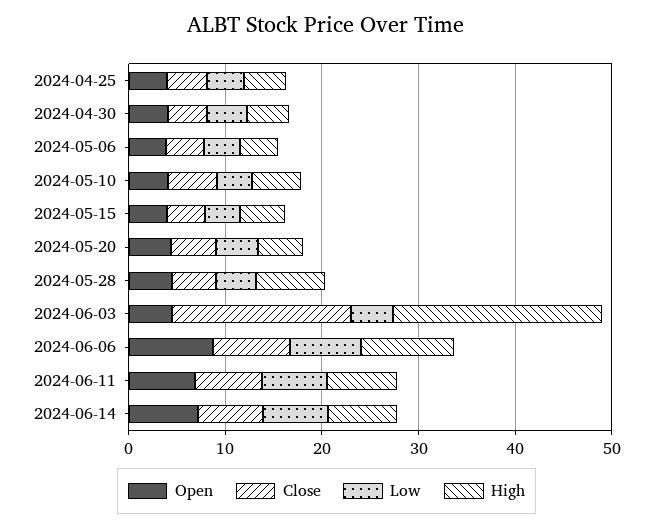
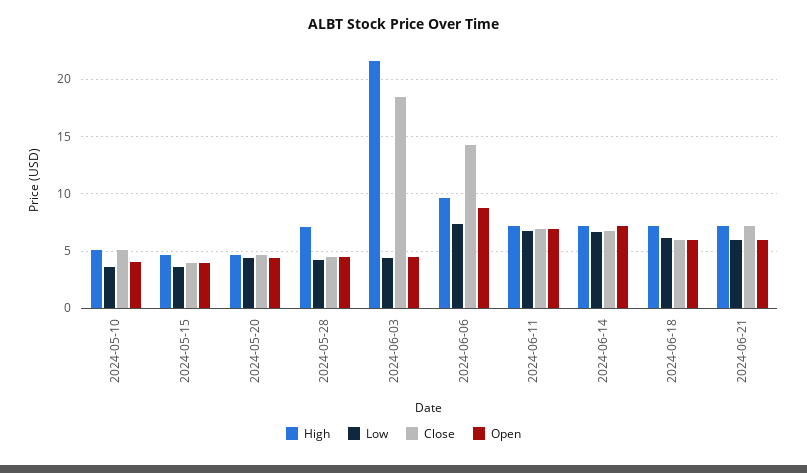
Open, 2024-04-25: 4 -> none
Close, 2024-04-25: 4 -> none
Low, 2024-04-25: 4 -> none
High, 2024-04-25: 4 -> none
Open, 2024-04-30: 4 -> none
Close, 2024-04-30: 4 -> none
Low, 2024-04-30: 4 -> none
High, 2024-04-30: 4 -> none
Open, 2024-05-06: 4 -> none
Close, 2024-05-06: 4 -> none
Low, 2024-05-06: 4 -> none
High, 2024-05-06: 4 -> none
Close, 2024-06-06: 8 -> 14
High, 2024-06-18: none -> 7
Low, 2024-06-18: none -> 6
Close, 2024-06-18: none -> 6
Open, 2024-06-18: none -> 6
High, 2024-06-21: none -> 7
Low, 2024-06-21: none -> 6
Close, 2024-06-21: none -> 7
Open, 2024-06-21: none -> 6

